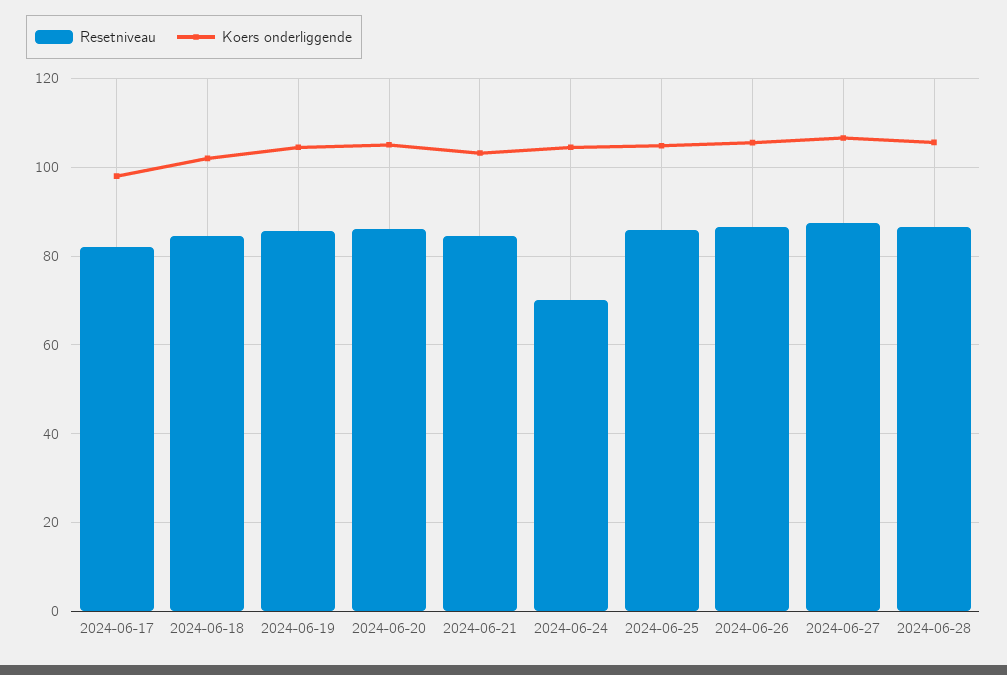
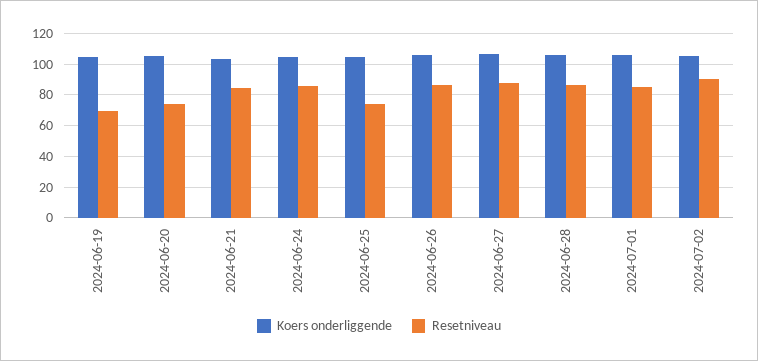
Resetniveau, 2024-06-17: 82 -> none
Koers onderliggende, 2024-06-17: 98 -> none
Resetniveau, 2024-06-18: 84 -> none
Koers onderliggende, 2024-06-18: 102 -> none
Resetniveau, 2024-06-19: 86 -> 70
Resetniveau, 2024-06-20: 86 -> 75
Resetniveau, 2024-06-24: 70 -> 85
Resetniveau, 2024-06-25: 86 -> 75
Koers onderliggende, 2024-07-01: none -> 105
Resetniveau, 2024-07-01: none -> 85
Koers onderliggende, 2024-07-02: none -> 105
Resetniveau, 2024-07-02: none -> 90

